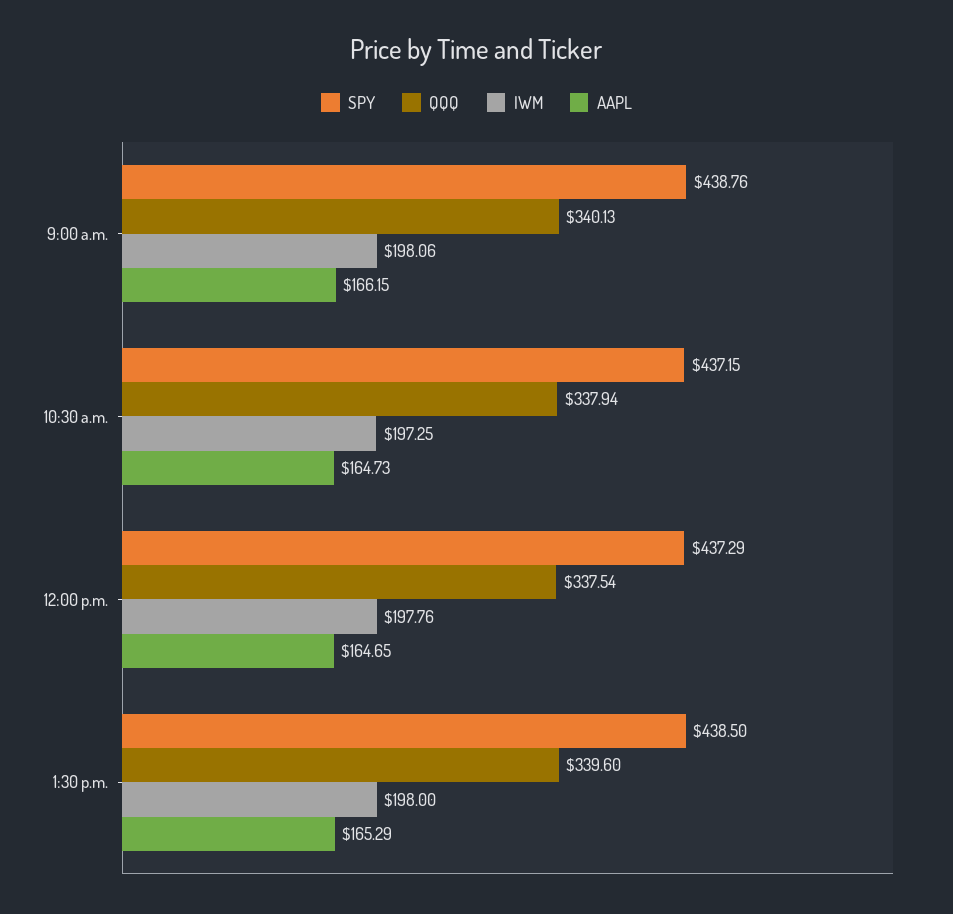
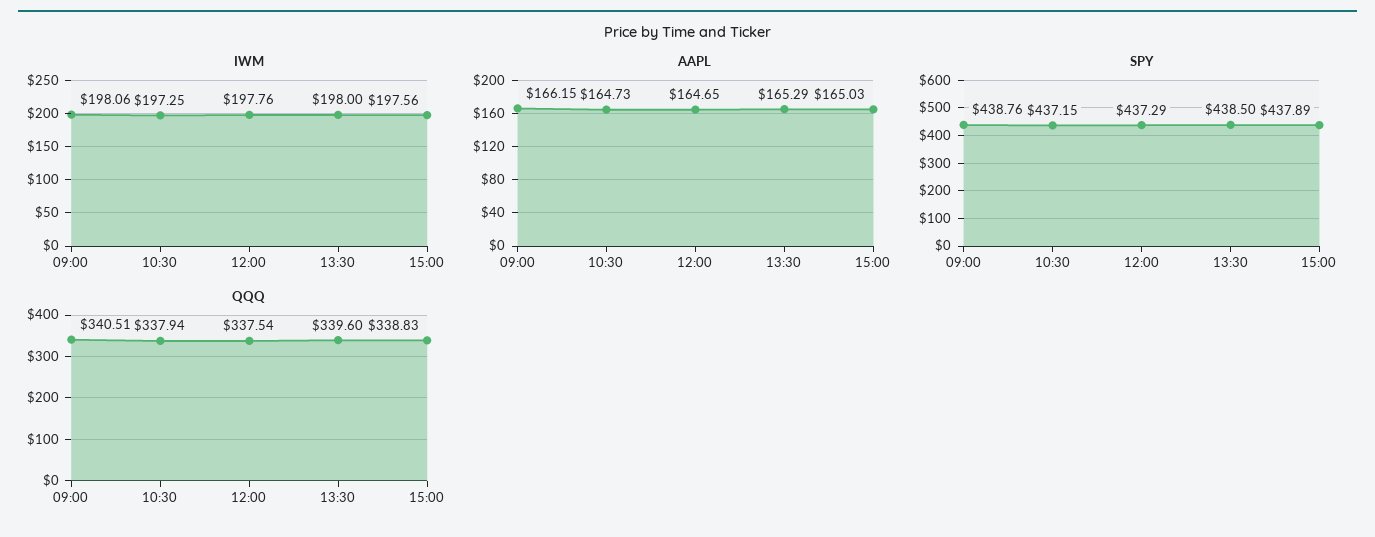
QQQ, 9:00 a.m.: 340.13 -> 340.51
IWM, 15:00: none -> 197.56
AAPL, 15:00: none -> 165.03
SPY, 15:00: none -> 437.89
QQQ, 15:00: none -> 338.83

